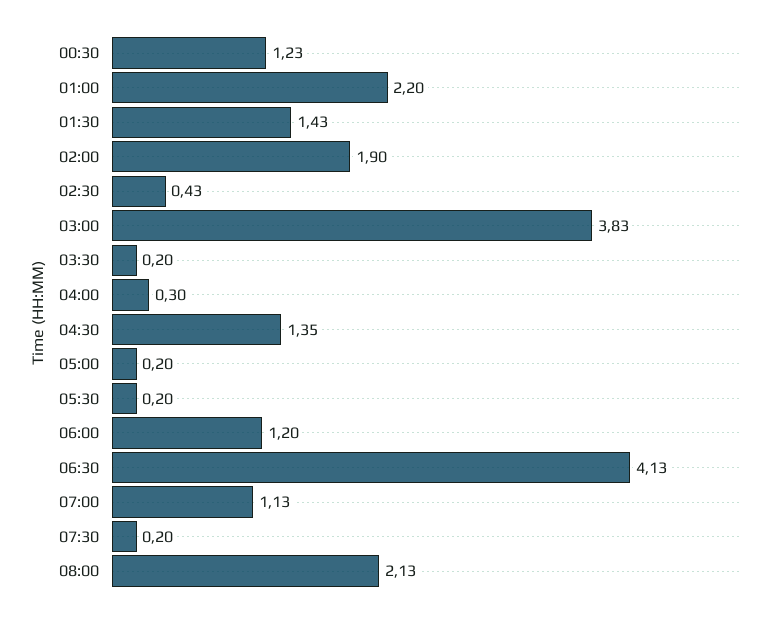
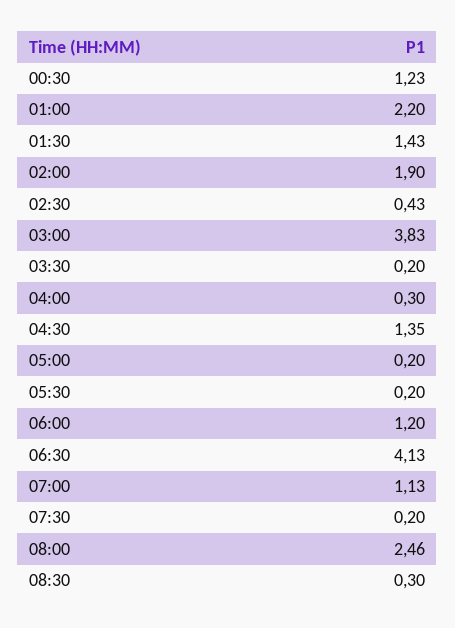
08:00: 2.13 -> 2.46
08:30: none -> 0.3

